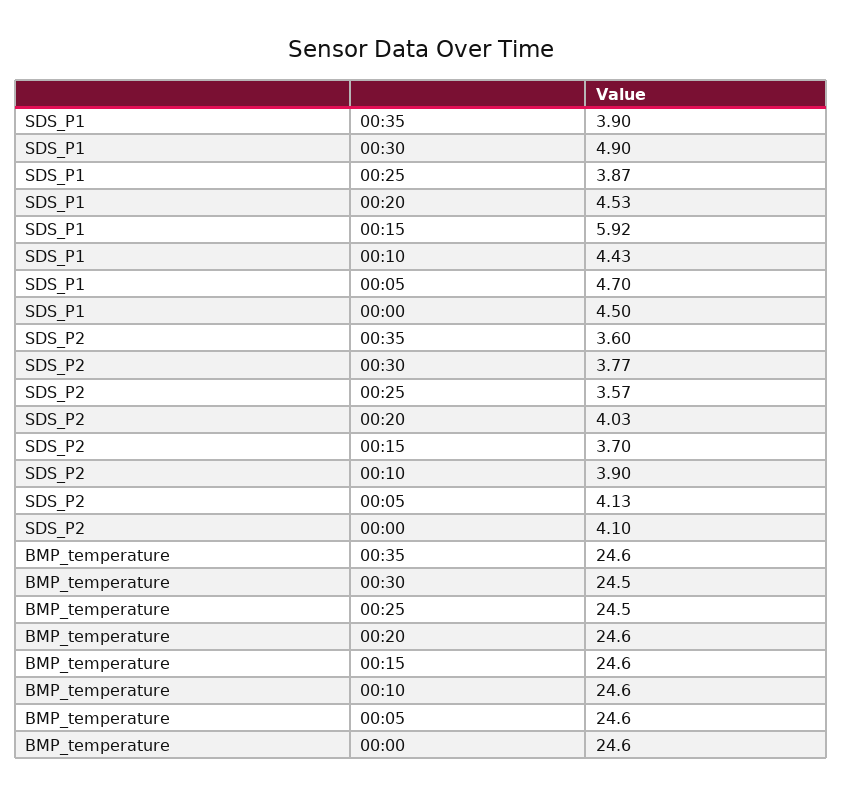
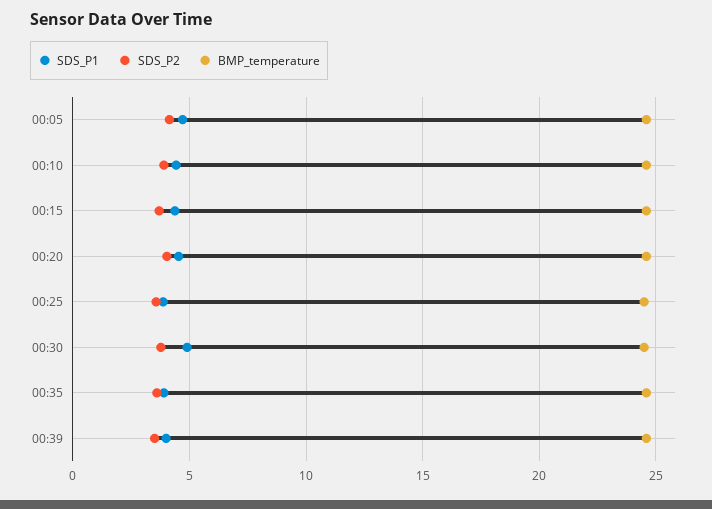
SDS_P1, 00:15: 5.92 -> 4.5
SDS_P1, 00:00: 4.5 -> none
SDS_P2, 00:00: 4.1 -> none
BMP_temperature, 00:00: 24.6 -> none
SDS_P1, 00:39: none -> 4
SDS_P2, 00:39: none -> 3.5
BMP_temperature, 00:39: none -> 24.5

